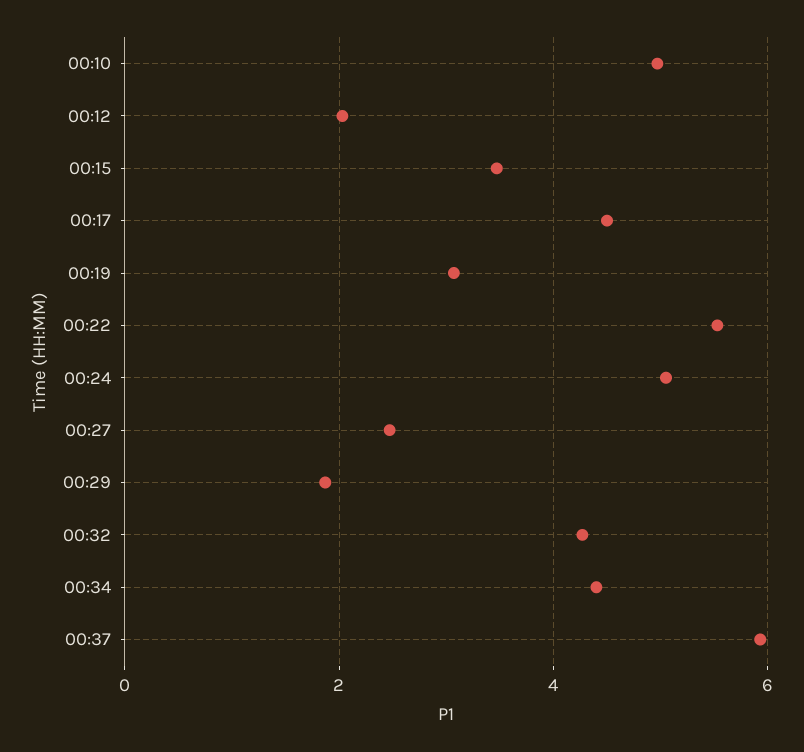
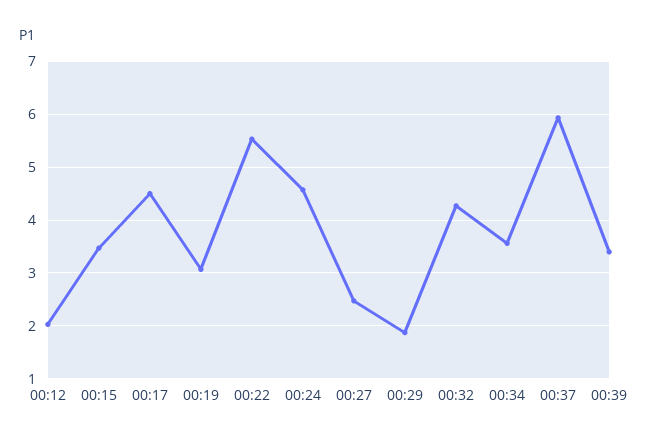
00:10: 5 -> none
00:24: 5 -> 4.6
00:34: 4.4 -> 3.6
00:39: none -> 3.4

